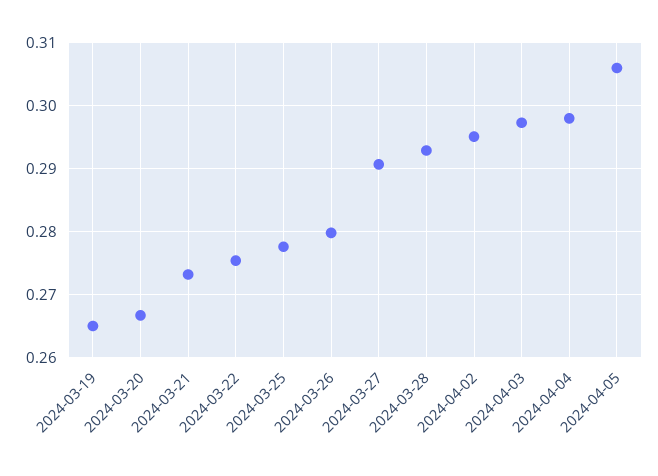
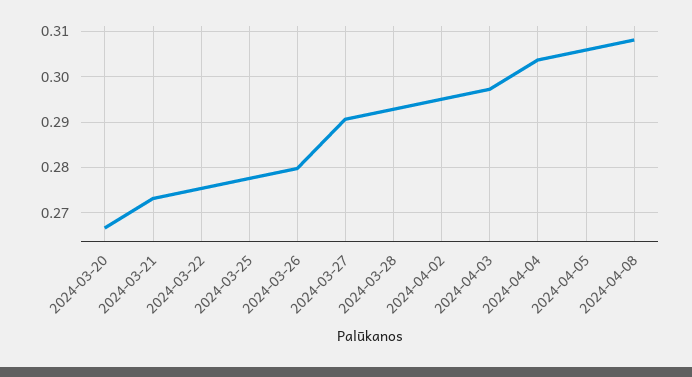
2024-03-19: 0.265 -> none
2024-04-04: 0.298 -> 0.304
2024-04-08: none -> 0.308

